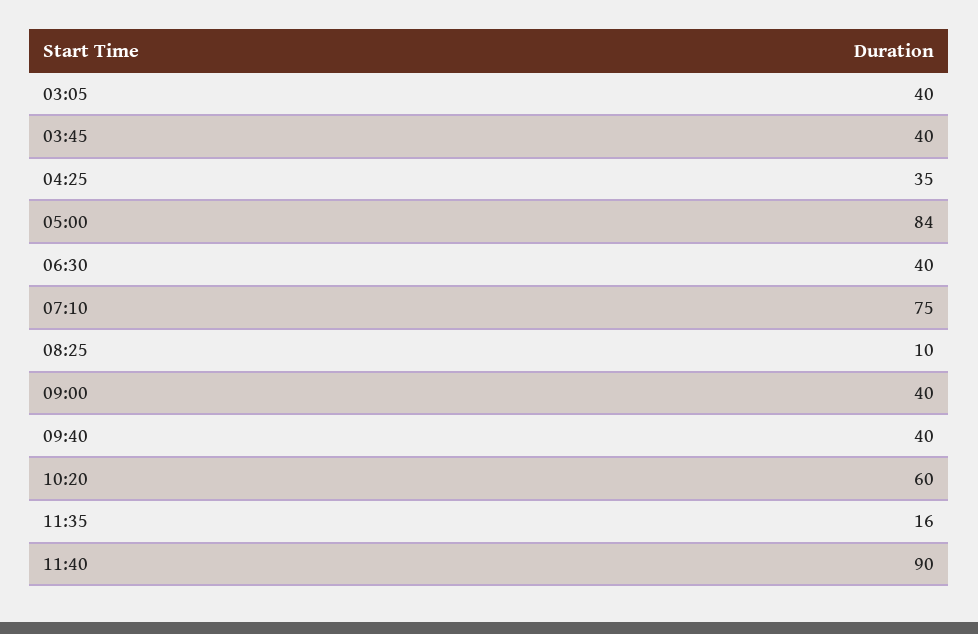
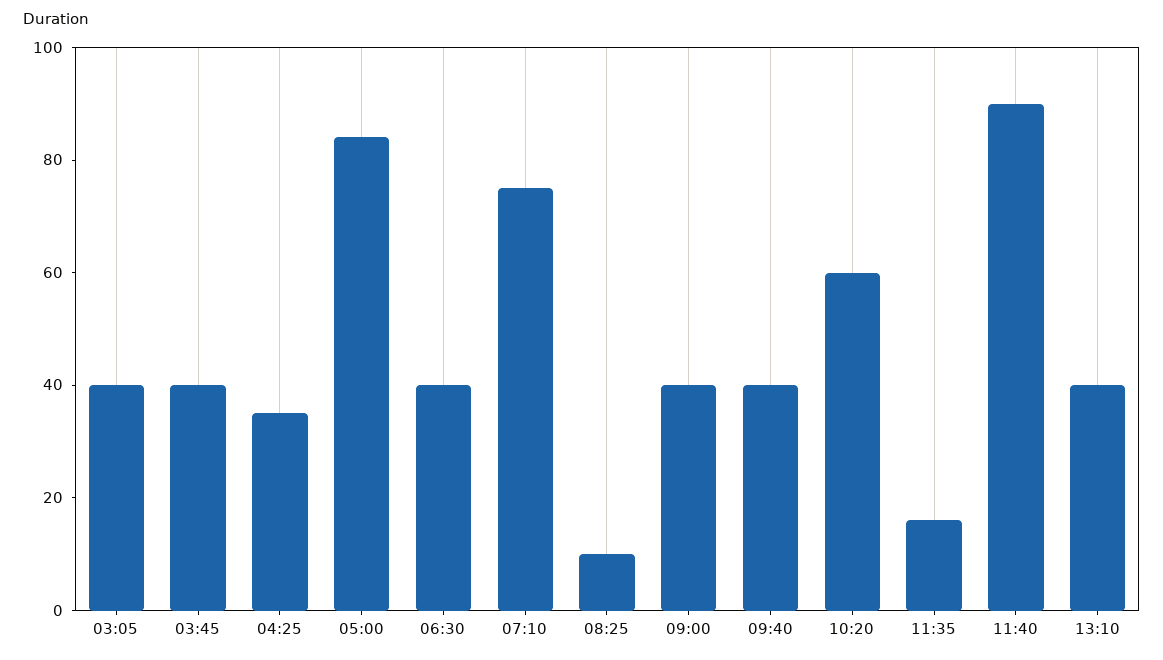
13:10: none -> 40

